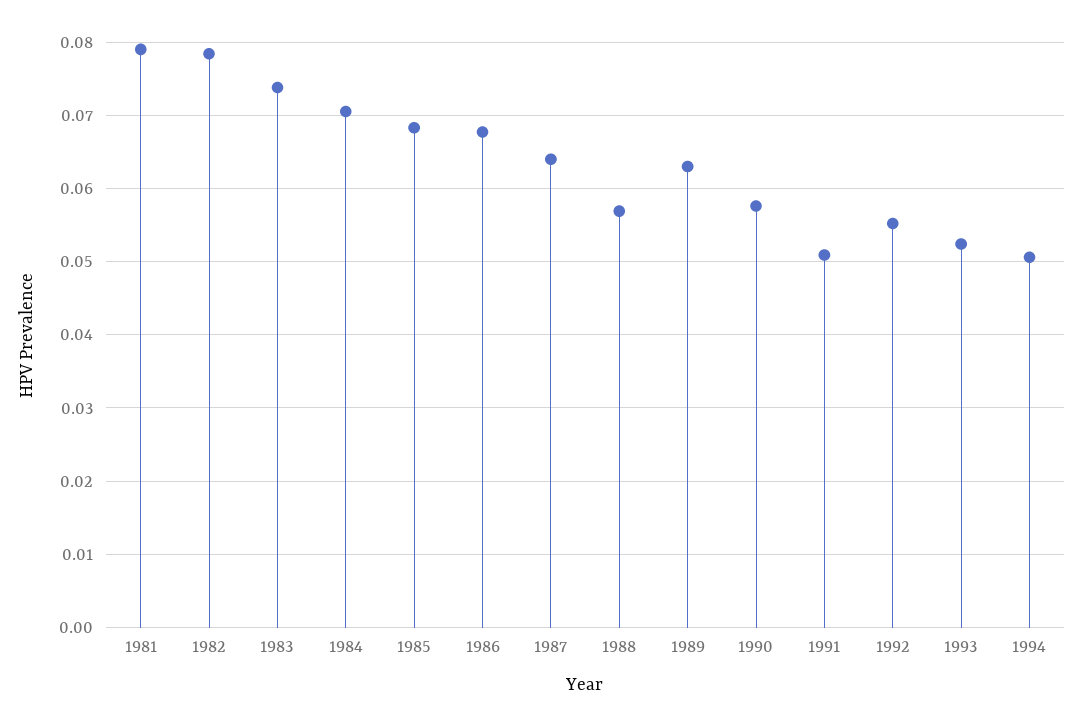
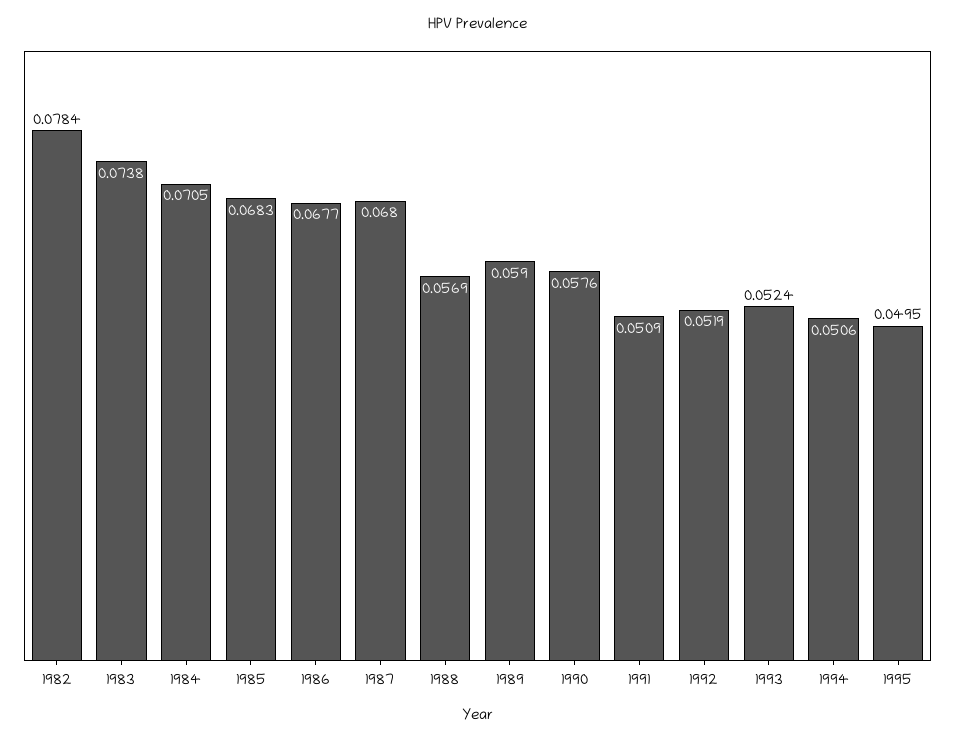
1981: 0.079 -> none
1987: 0.064 -> 0.068
1989: 0.063 -> 0.059
1992: 0.055 -> 0.0519
1995: none -> 0.0495

